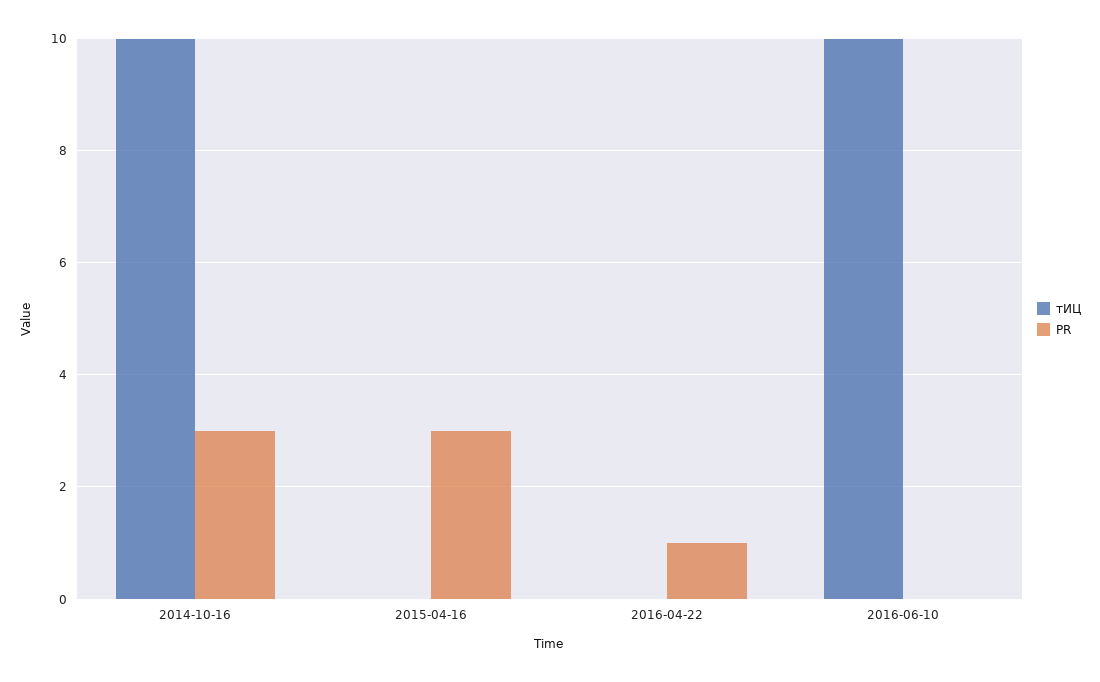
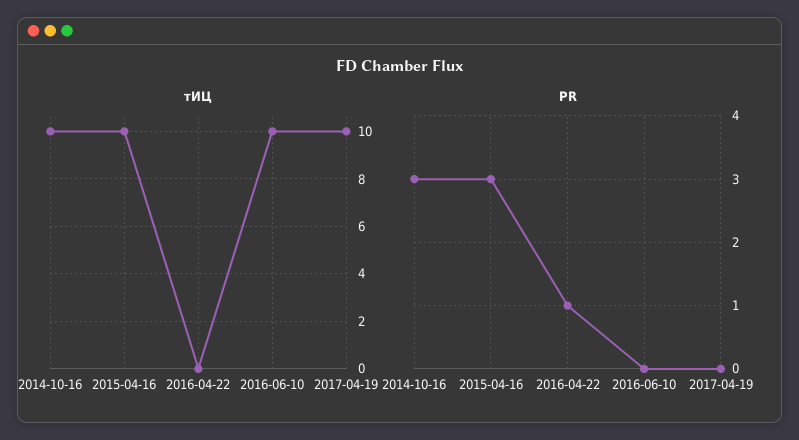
тИЦ, 2015-04-16: 0 -> 10
тИЦ, 2017-04-19: none -> 10
PR, 2017-04-19: none -> 0

